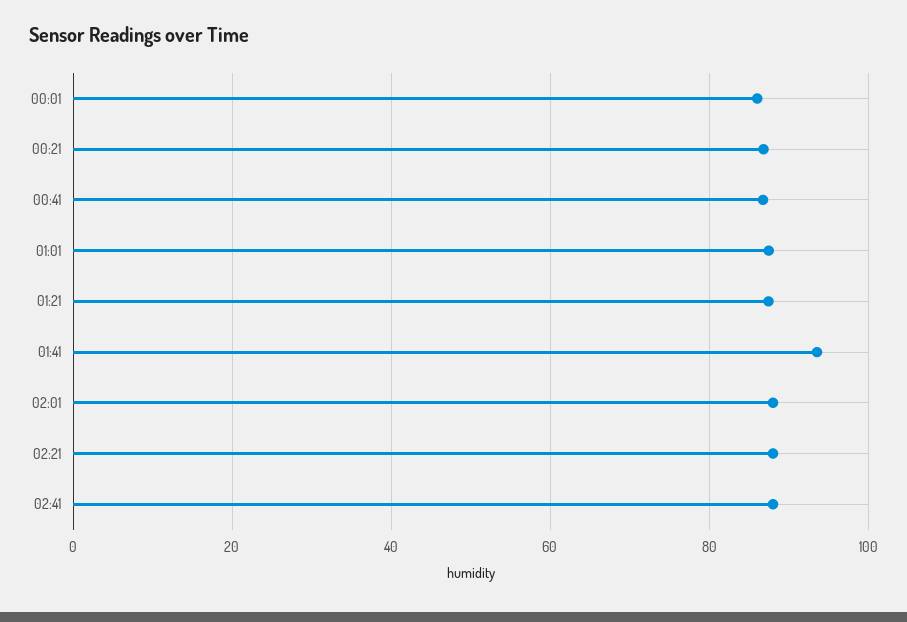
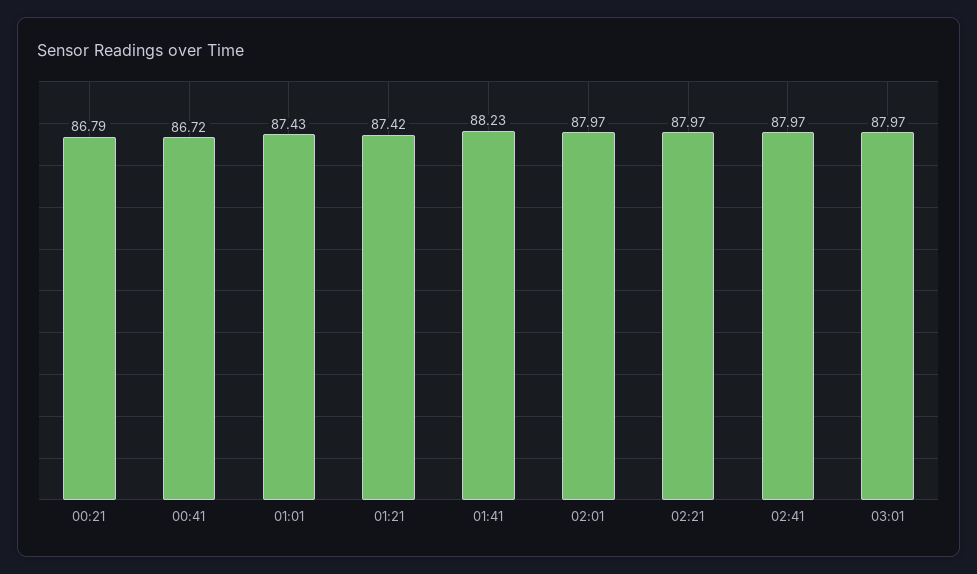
00:01: 86 -> none
01:41: 94 -> 88.23
03:01: none -> 87.97

